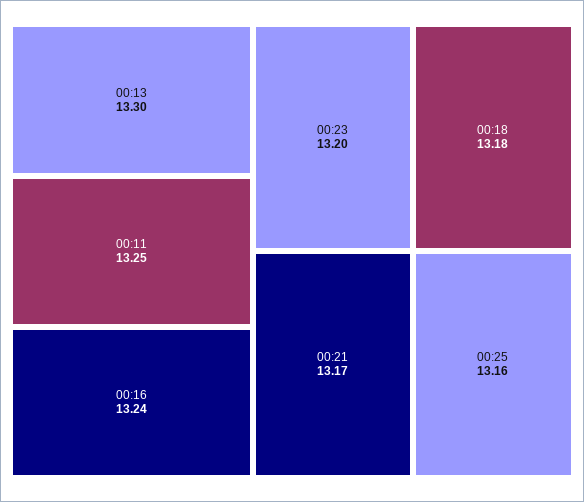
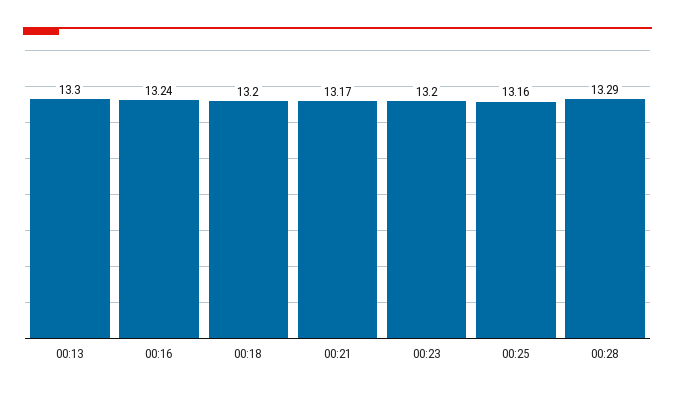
00:11: 13.25 -> none
00:18: 13.18 -> 13.2
00:28: none -> 13.29

